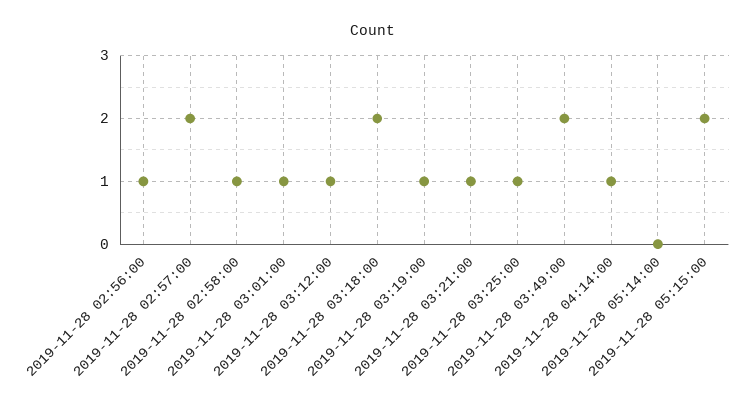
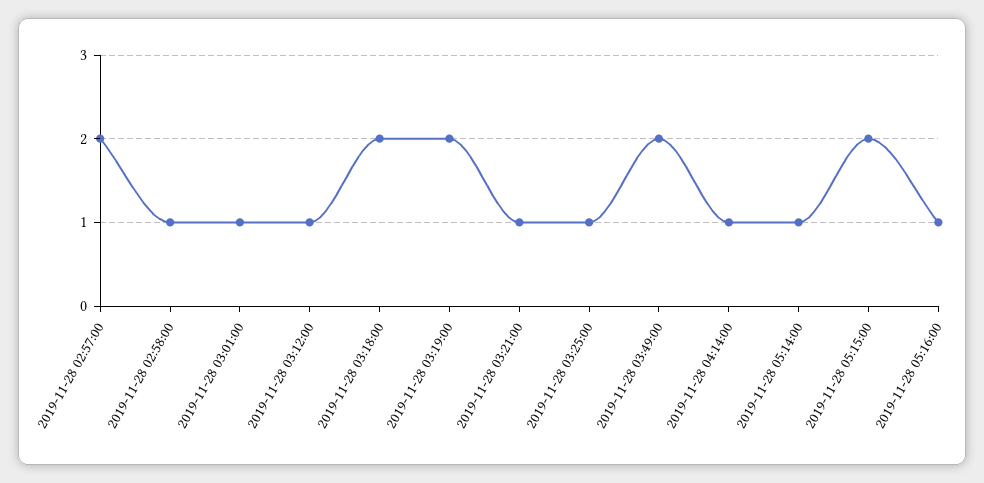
2019-11-28 02:56:00: 1 -> none
2019-11-28 03:19:00: 1 -> 2
2019-11-28 05:14:00: 0 -> 1
2019-11-28 05:16:00: none -> 1

